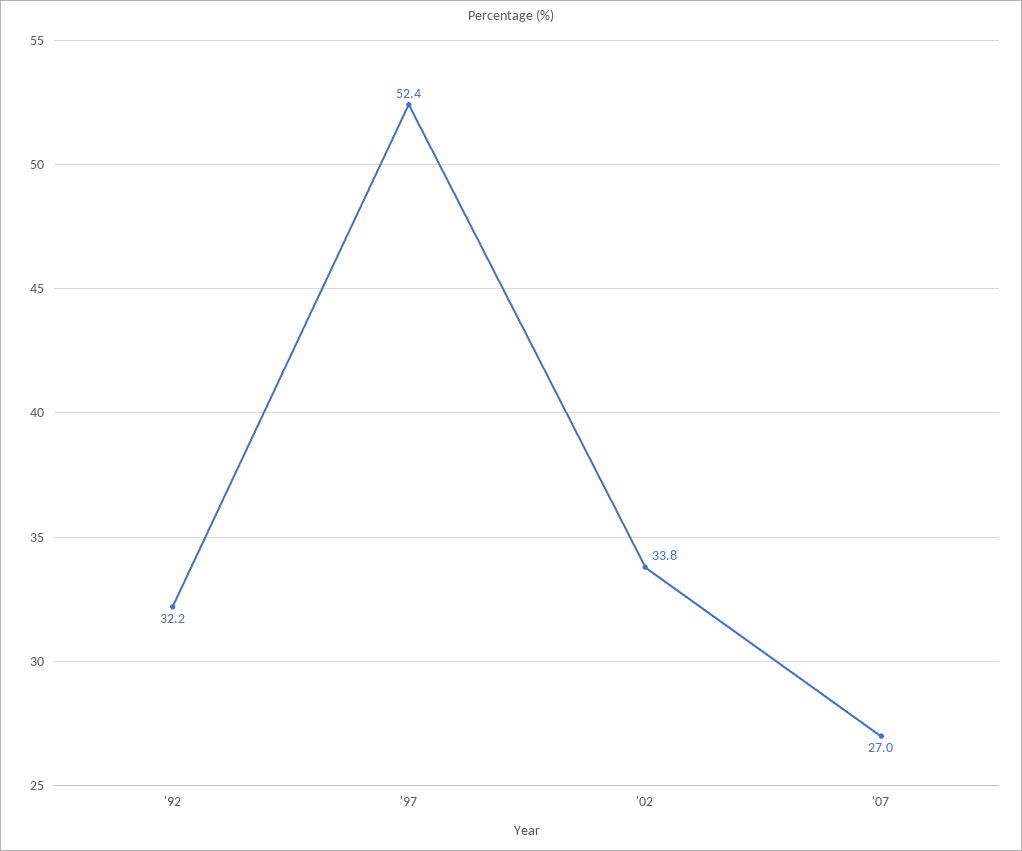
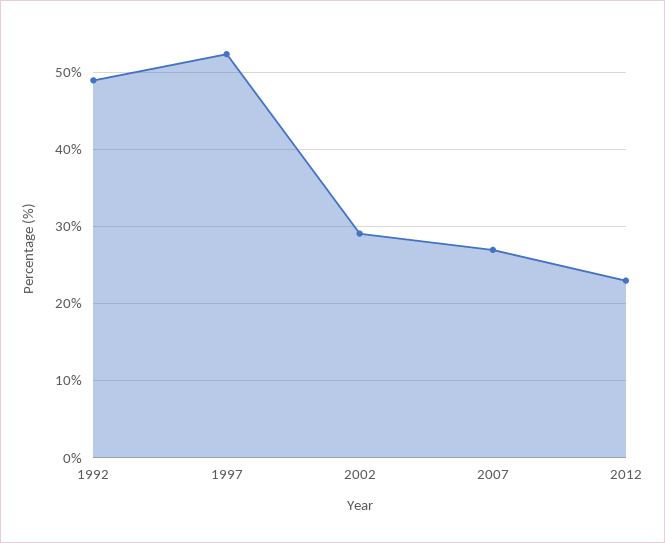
'92: 32.2 -> 49
'02: 33.8 -> 29
2012: none -> 23

